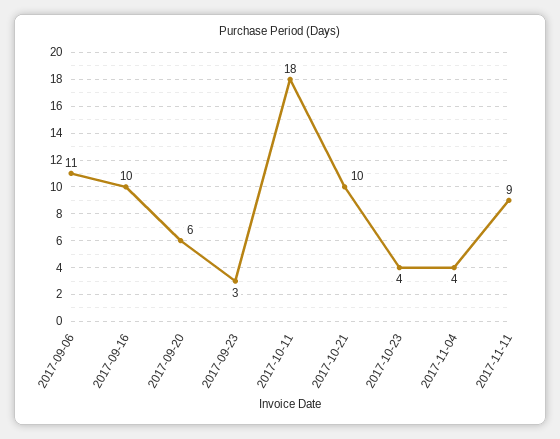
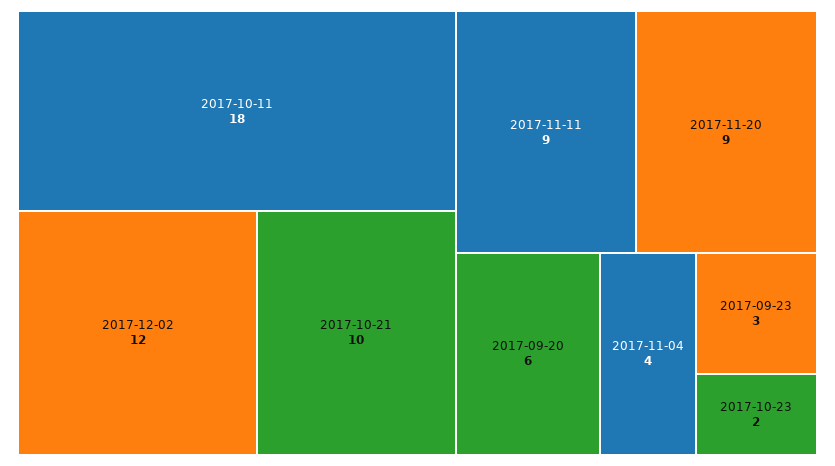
2017-09-06: 11 -> none
2017-09-16: 10 -> none
2017-10-23: 4 -> 2
2017-12-02: none -> 12
2017-11-20: none -> 9

